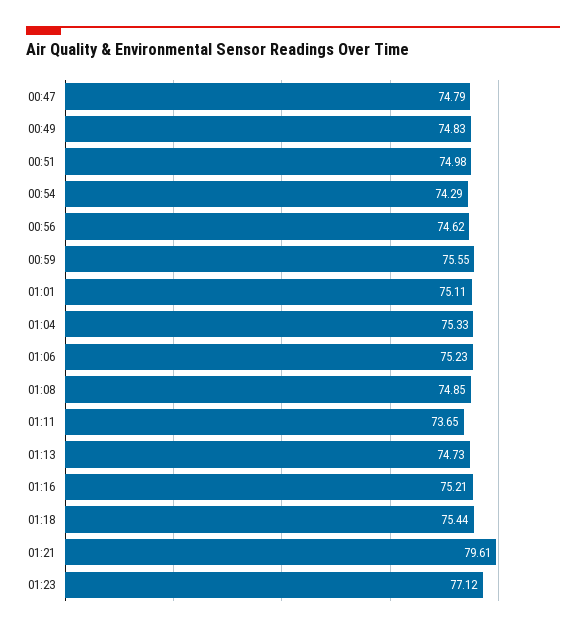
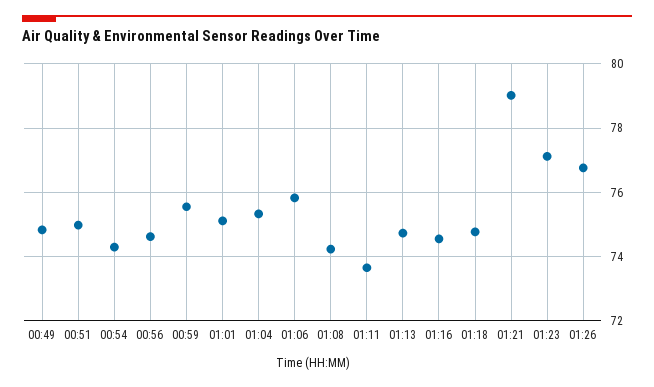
00:47: 74.79 -> none
01:06: 75.23 -> 75.8
01:08: 74.85 -> 74.2
01:16: 75.21 -> 74.6
01:18: 75.44 -> 74.8
01:21: 79.61 -> 79
01:26: none -> 76.8

